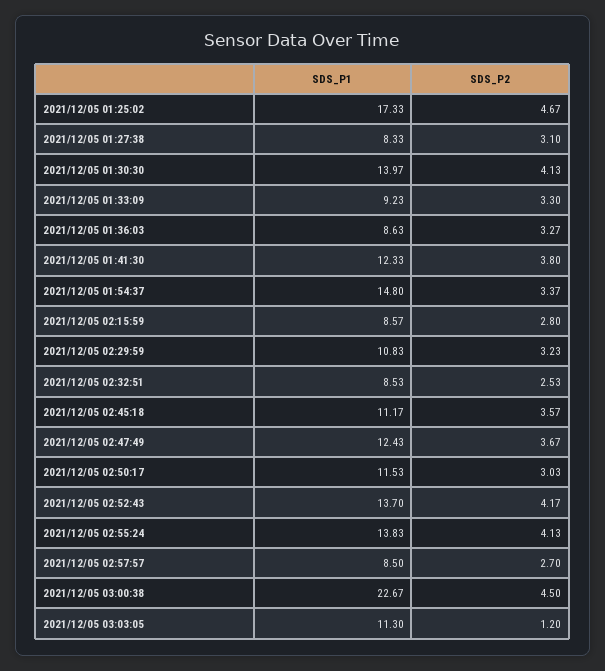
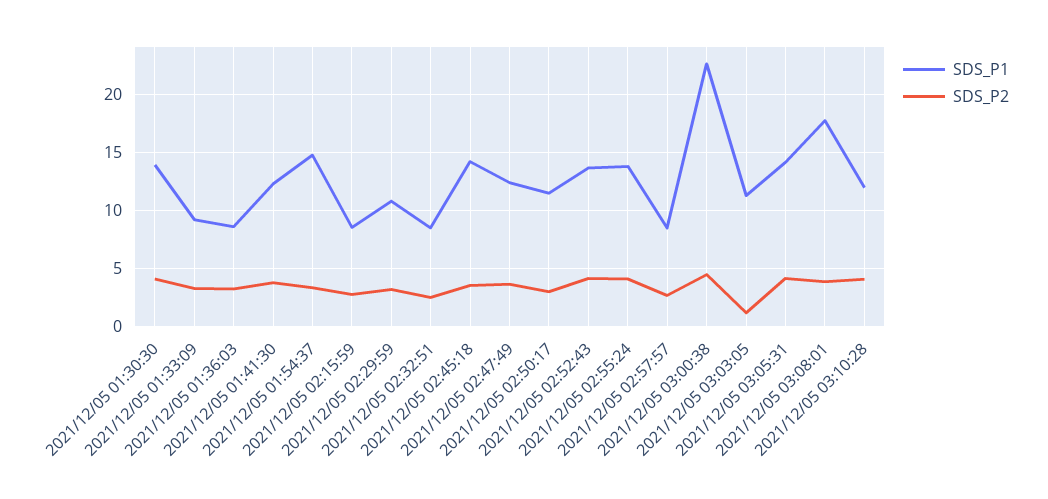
SDS_P1, 2021/12/05 01:25:02: 17.33 -> none
SDS_P2, 2021/12/05 01:25:02: 4.67 -> none
SDS_P1, 2021/12/05 01:27:38: 8.33 -> none
SDS_P2, 2021/12/05 01:27:38: 3.1 -> none
SDS_P1, 2021/12/05 02:45:18: 11.17 -> 14
SDS_P1, 2021/12/05 03:05:31: none -> 14
SDS_P2, 2021/12/05 03:05:31: none -> 4
SDS_P1, 2021/12/05 03:08:01: none -> 18
SDS_P2, 2021/12/05 03:08:01: none -> 4
SDS_P1, 2021/12/05 03:10:28: none -> 12
SDS_P2, 2021/12/05 03:10:28: none -> 4

